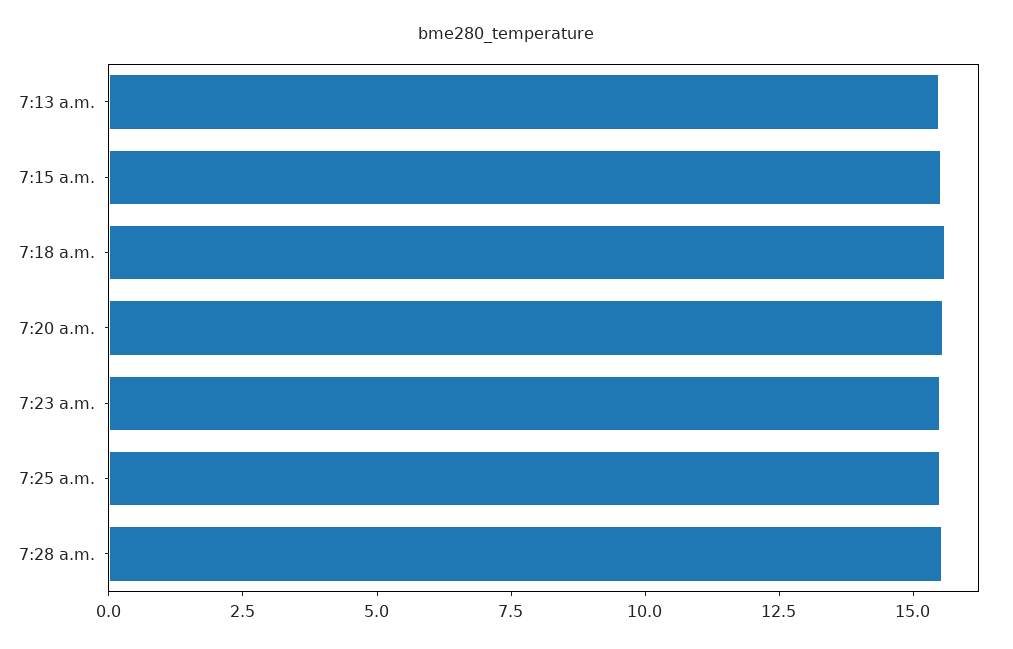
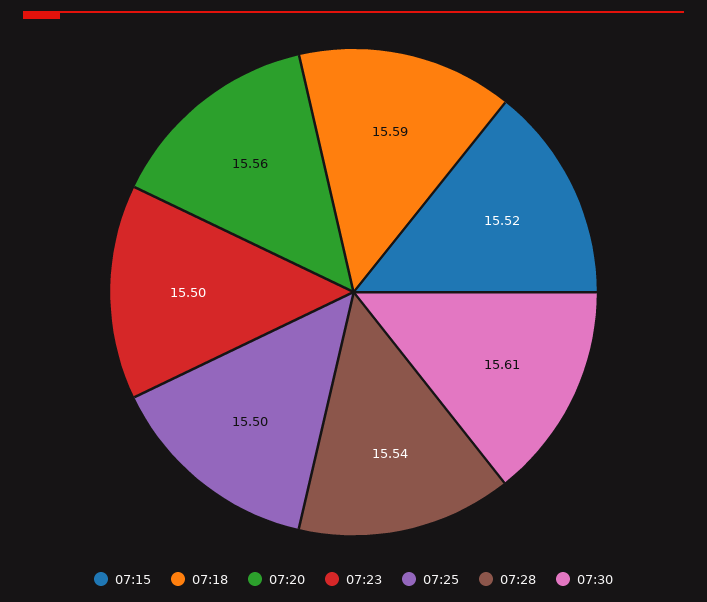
7:13 a.m.: 15.5 -> none
07:30: none -> 15.61

